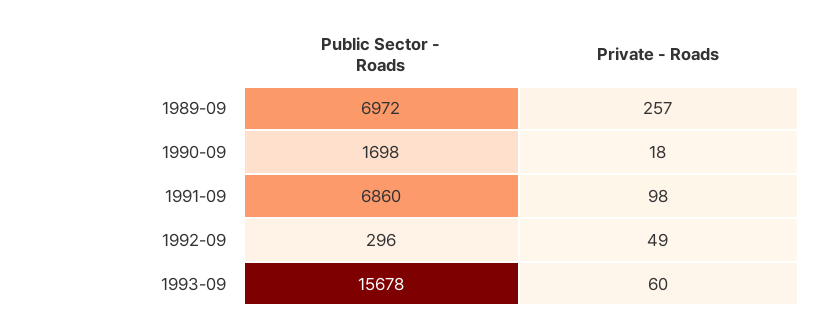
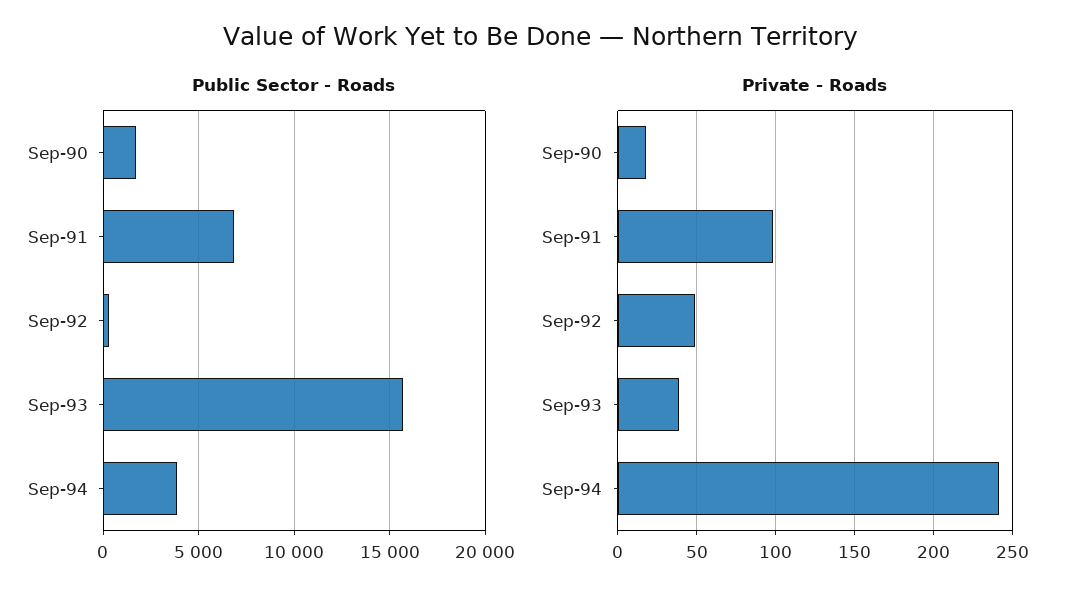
Public Sector - Roads, 1989-09: 6972 -> none
Private - Roads, 1989-09: 257 -> none
Private - Roads, 1993-09: 60 -> 40
Public Sector - Roads, Sep-94: none -> 4000
Private - Roads, Sep-94: none -> 240

